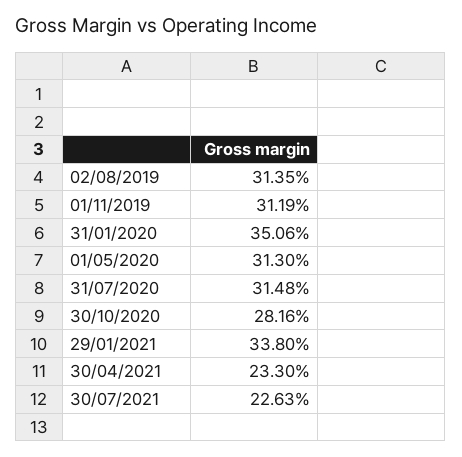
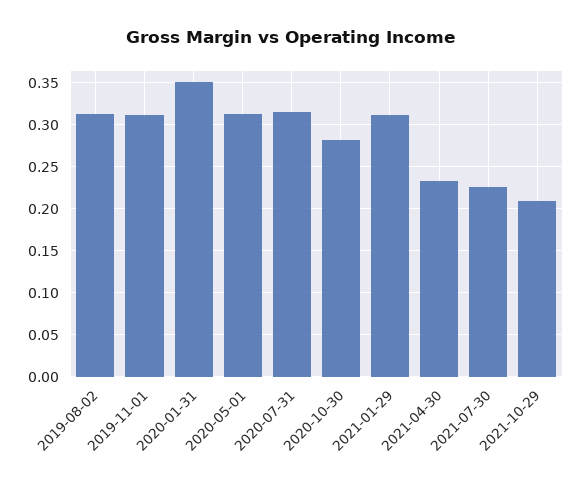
29/01/2021: 0.338 -> 0.31
2021-10-29: none -> 0.21

